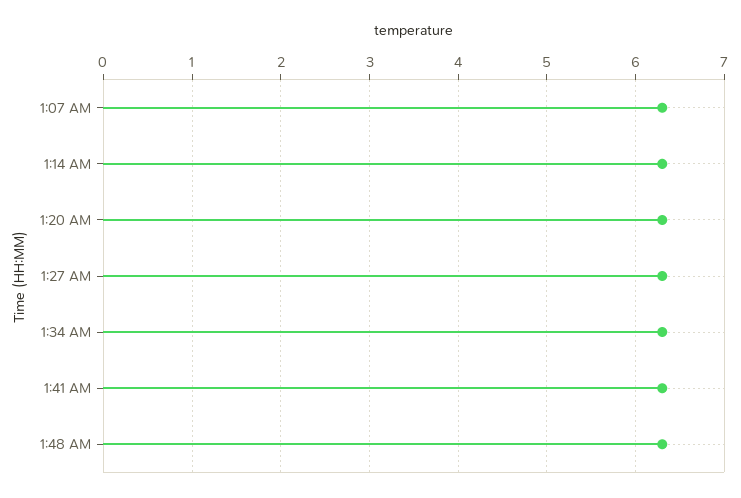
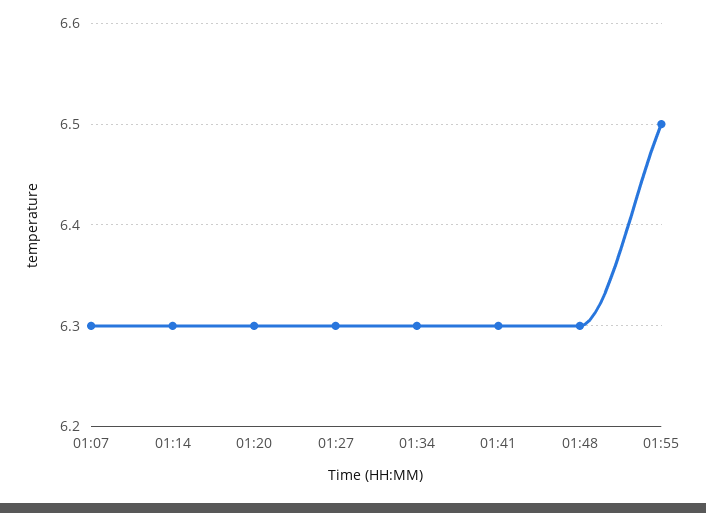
01:55: none -> 6.5

